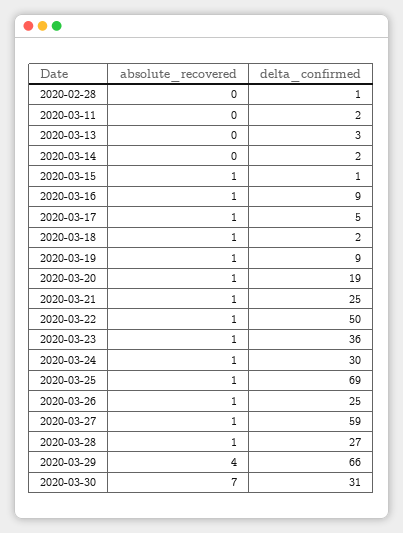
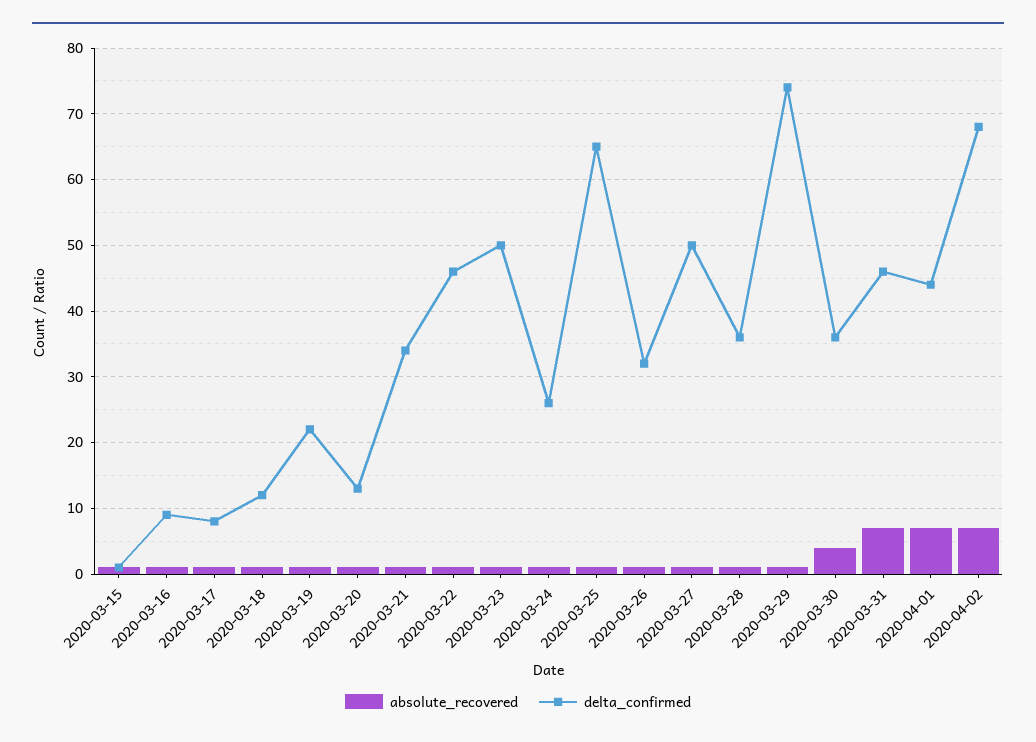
absolute_recovered, 2020-02-28: 0 -> none
delta_confirmed, 2020-02-28: 1 -> none
absolute_recovered, 2020-03-11: 0 -> none
delta_confirmed, 2020-03-11: 2 -> none
absolute_recovered, 2020-03-13: 0 -> none
delta_confirmed, 2020-03-13: 3 -> none
absolute_recovered, 2020-03-14: 0 -> none
delta_confirmed, 2020-03-14: 2 -> none
delta_confirmed, 2020-03-17: 5 -> 8
delta_confirmed, 2020-03-18: 2 -> 12
delta_confirmed, 2020-03-19: 9 -> 22
delta_confirmed, 2020-03-20: 19 -> 13
delta_confirmed, 2020-03-21: 25 -> 34
delta_confirmed, 2020-03-22: 50 -> 46
delta_confirmed, 2020-03-23: 36 -> 50
delta_confirmed, 2020-03-24: 30 -> 26
delta_confirmed, 2020-03-25: 69 -> 65
delta_confirmed, 2020-03-26: 25 -> 32
delta_confirmed, 2020-03-27: 59 -> 50
delta_confirmed, 2020-03-28: 27 -> 36
absolute_recovered, 2020-03-29: 4 -> 1
delta_confirmed, 2020-03-29: 66 -> 74
absolute_recovered, 2020-03-30: 7 -> 4
delta_confirmed, 2020-03-30: 31 -> 36
absolute_recovered, 2020-03-31: none -> 7
delta_confirmed, 2020-03-31: none -> 46
absolute_recovered, 2020-04-01: none -> 7
delta_confirmed, 2020-04-01: none -> 44
absolute_recovered, 2020-04-02: none -> 7
delta_confirmed, 2020-04-02: none -> 68

